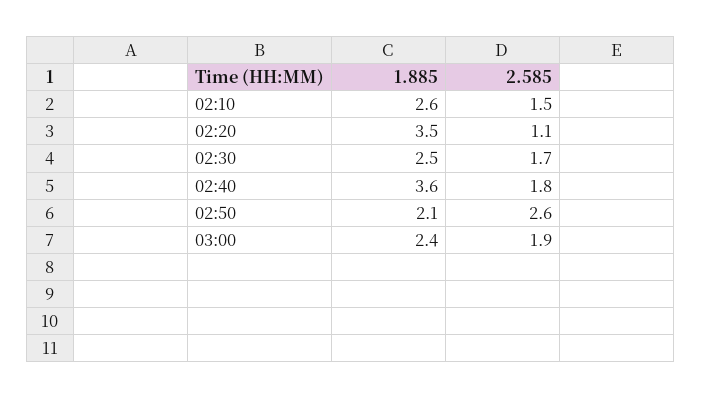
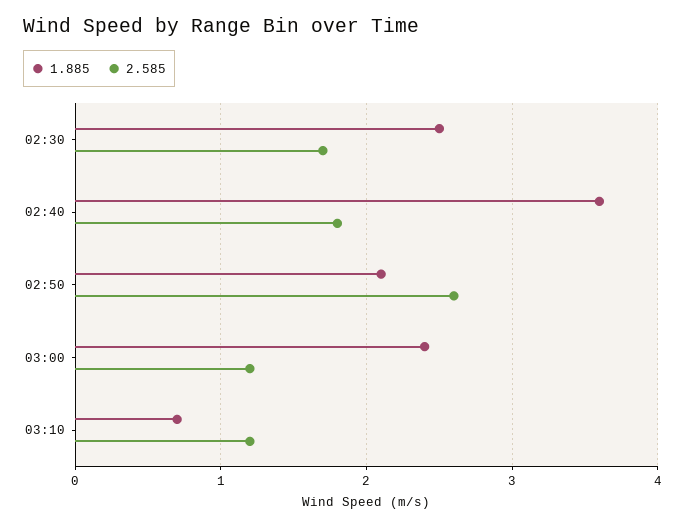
1.885, 02:10: 2.6 -> none
2.585, 02:10: 1.5 -> none
1.885, 02:20: 3.5 -> none
2.585, 02:20: 1.1 -> none
2.585, 03:00: 1.9 -> 1.2
1.885, 03:10: none -> 0.7
2.585, 03:10: none -> 1.2

